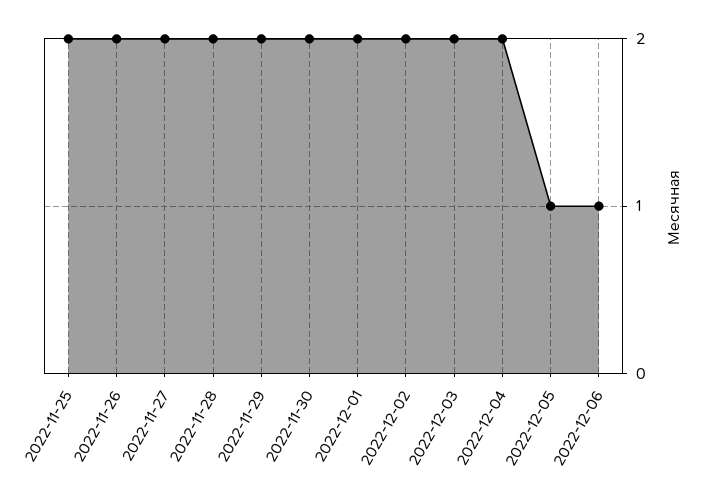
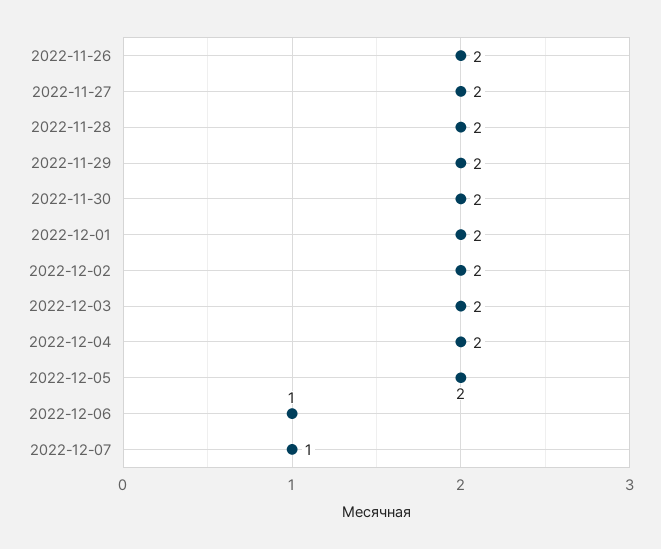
2022-11-25: 2 -> none
2022-12-05: 1 -> 2
2022-12-07: none -> 1

